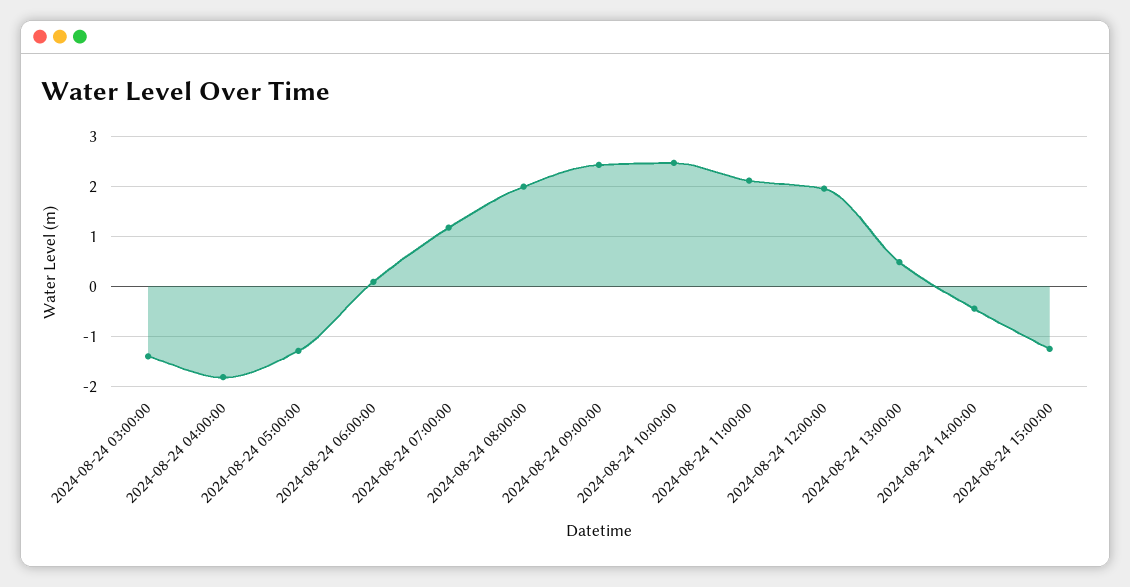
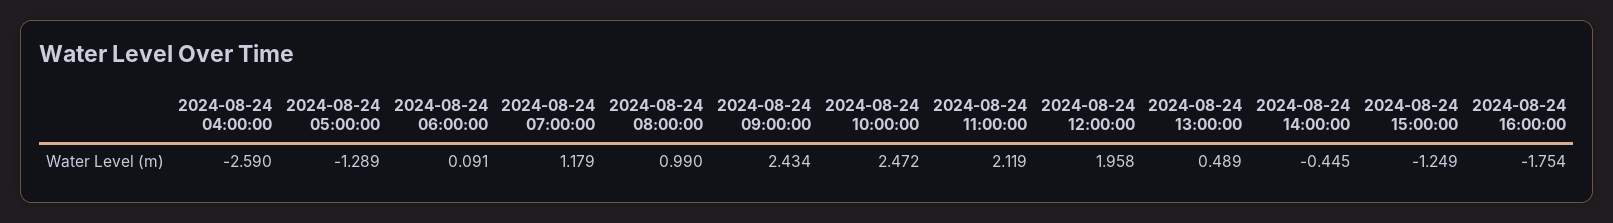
2024-08-24 03:00:00: -1.4 -> none
2024-08-24 04:00:00: -1.8 -> -2.59
2024-08-24 08:00:00: 2 -> 0.99
2024-08-24 16:00:00: none -> -1.754

